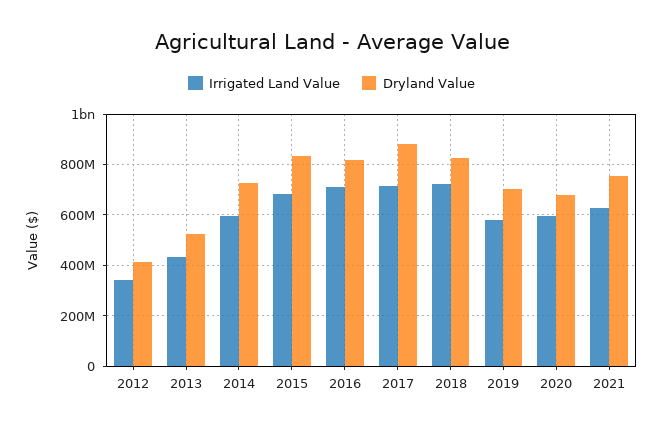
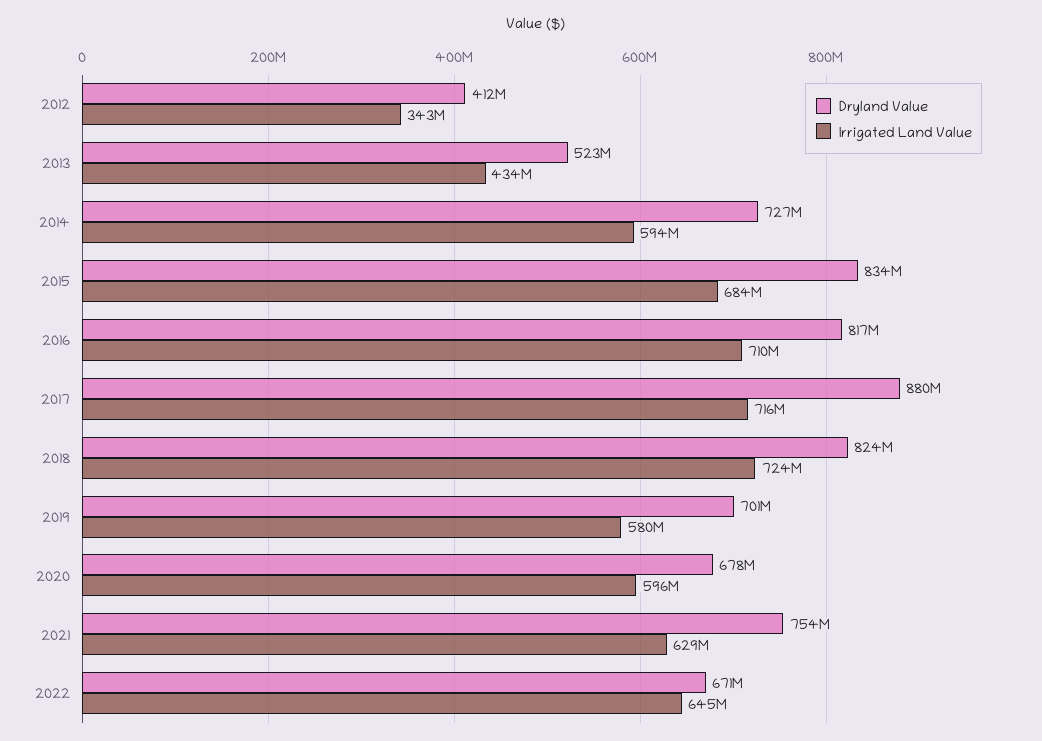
Dryland Value, 2022: none -> 671000000
Irrigated Land Value, 2022: none -> 645000000

